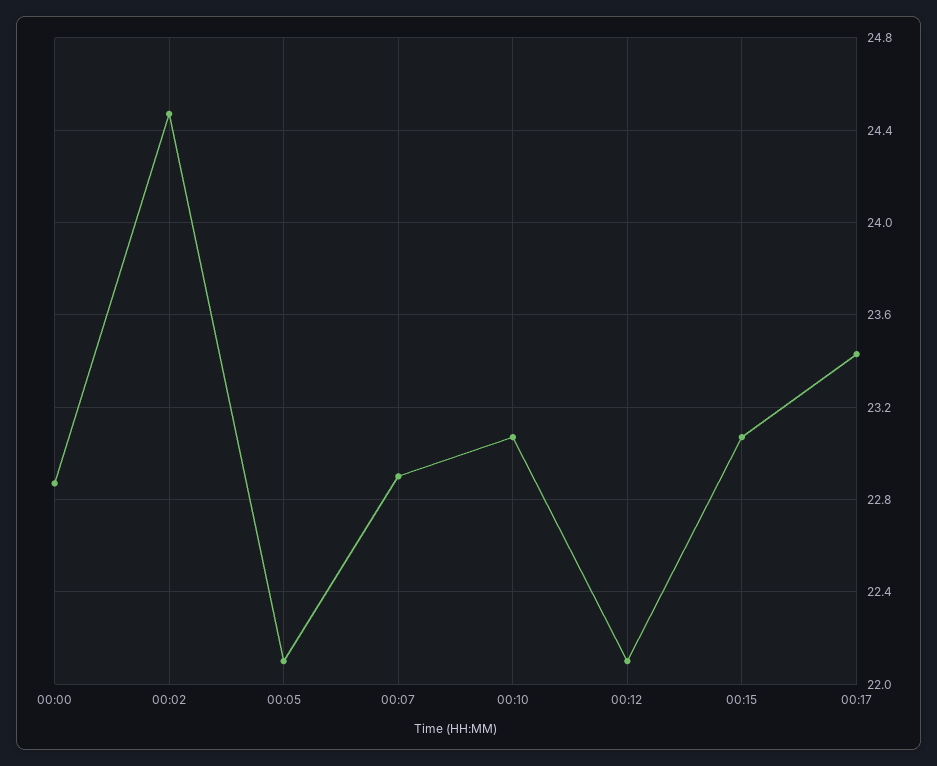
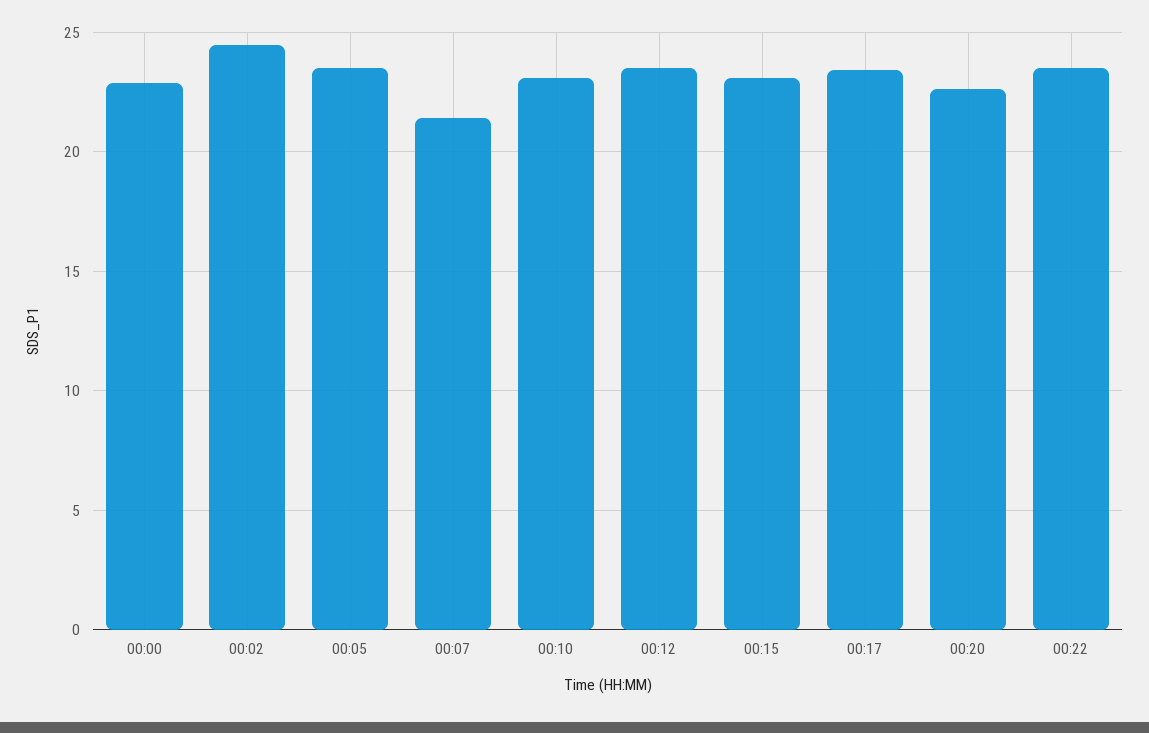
00:05: 22.1 -> 23.5
00:07: 22.9 -> 21.5
00:12: 22.1 -> 23.5
00:20: none -> 22.5
00:22: none -> 23.5

